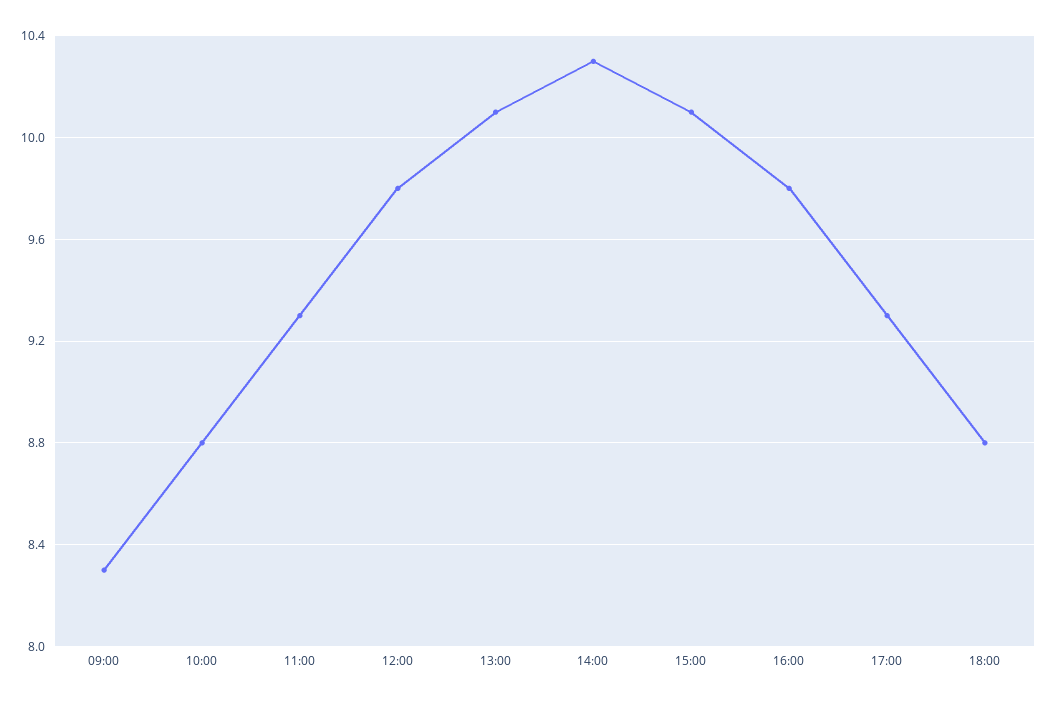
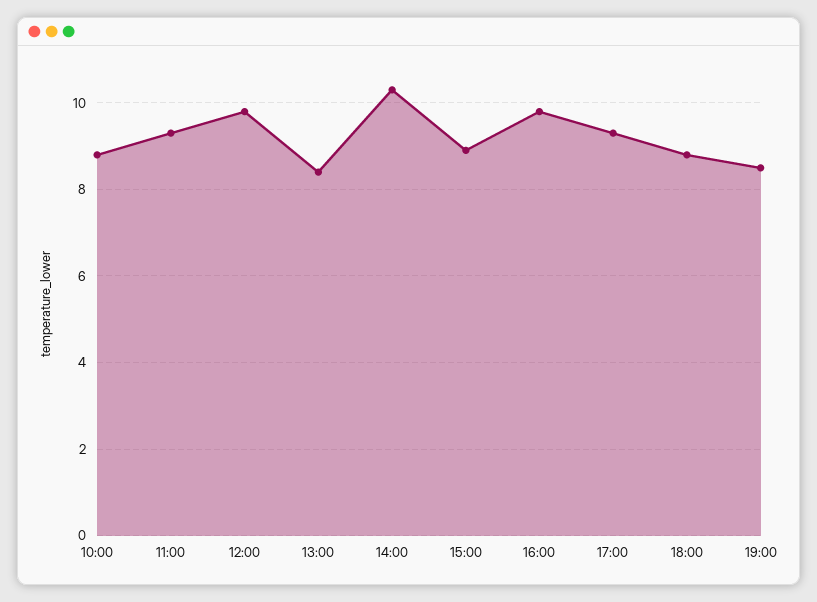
09:00: 8.3 -> none
13:00: 10.1 -> 8.5
15:00: 10.1 -> 9
19:00: none -> 8.5

